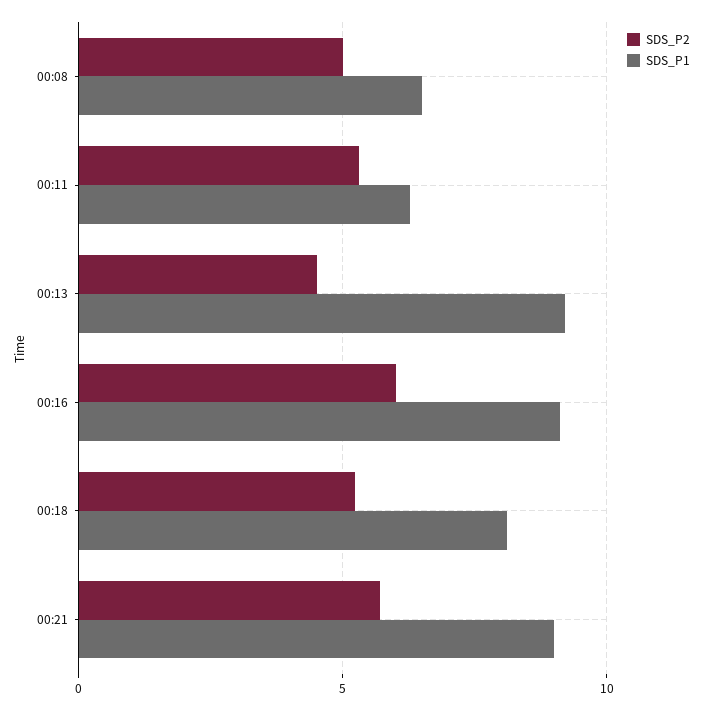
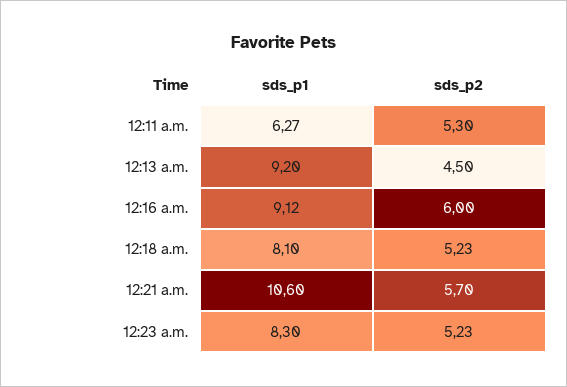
SDS_P2, 00:08: 5 -> none
SDS_P1, 00:08: 6.5 -> none
SDS_P1, 00:21: 9 -> 10.6
SDS_P1, 12:23 a.m.: none -> 8.3
SDS_P2, 12:23 a.m.: none -> 5.23

